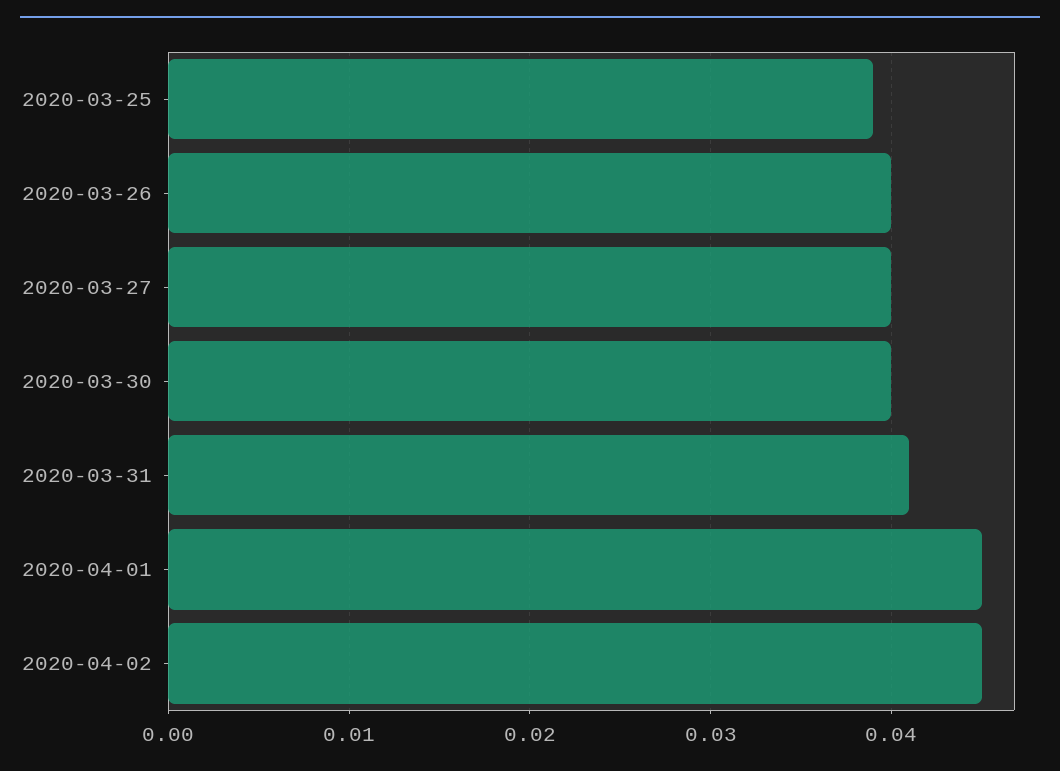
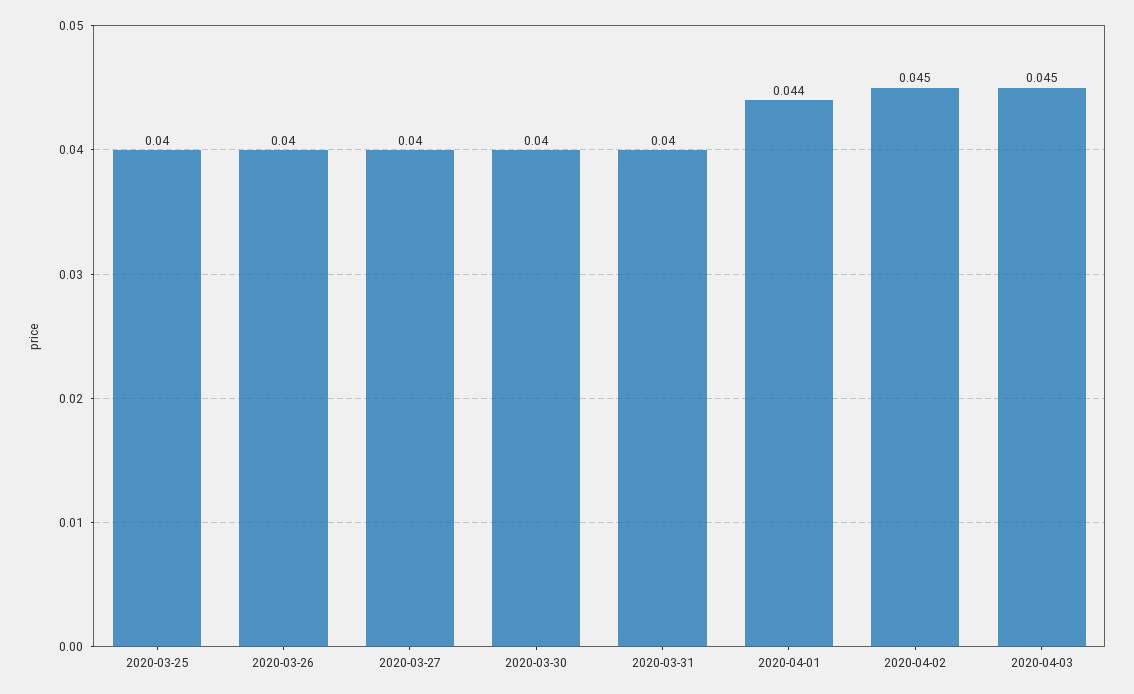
2020-03-25: 0.039 -> 0.04
2020-03-31: 0.041 -> 0.04
2020-04-01: 0.045 -> 0.044
2020-04-03: none -> 0.045

